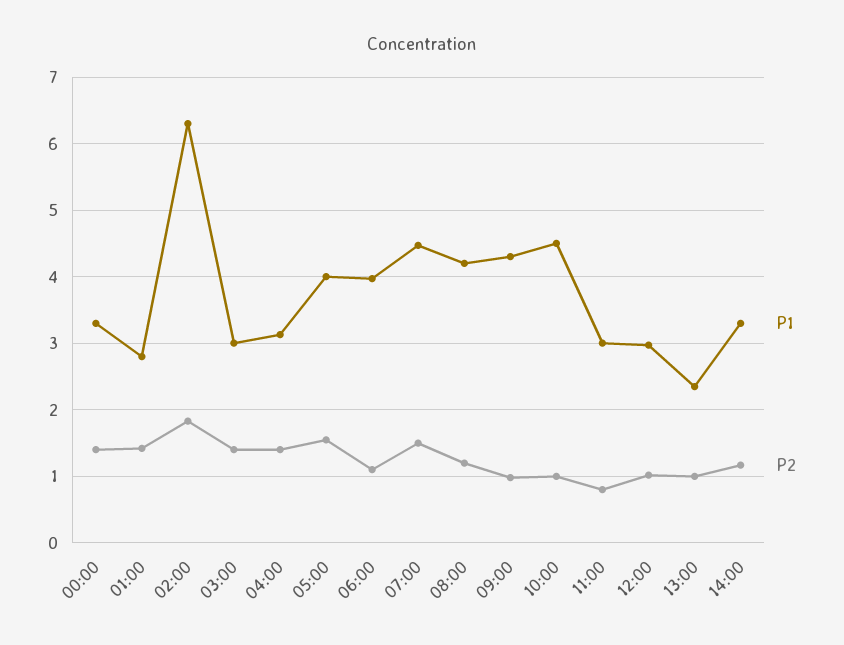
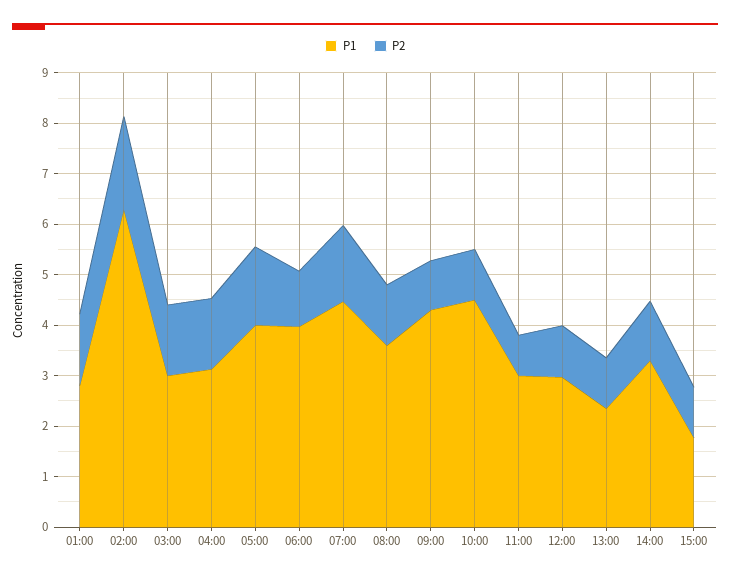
P1, 00:00: 3.3 -> none
P2, 00:00: 1.4 -> none
P1, 08:00: 4.2 -> 3.6
P1, 15:00: none -> 1.8
P2, 15:00: none -> 1

